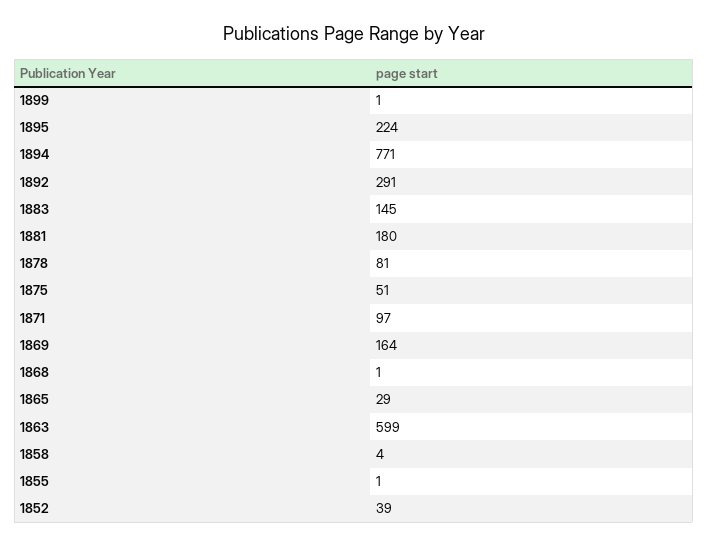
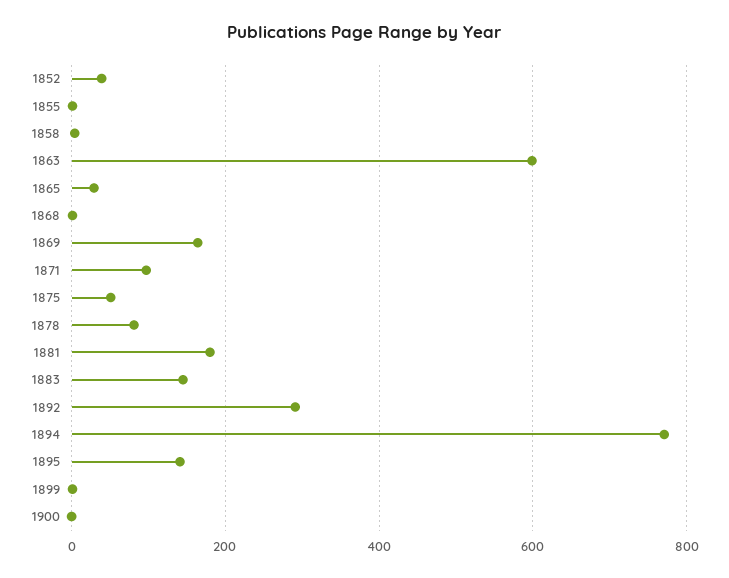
1895: 224 -> 140
1900: none -> 0

